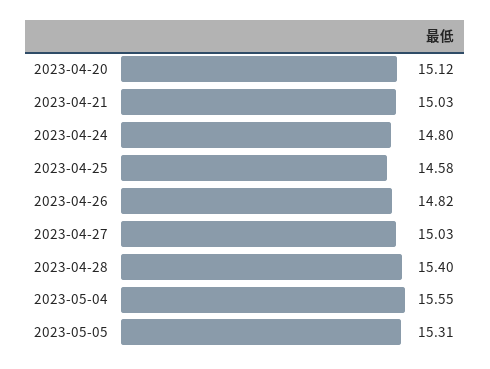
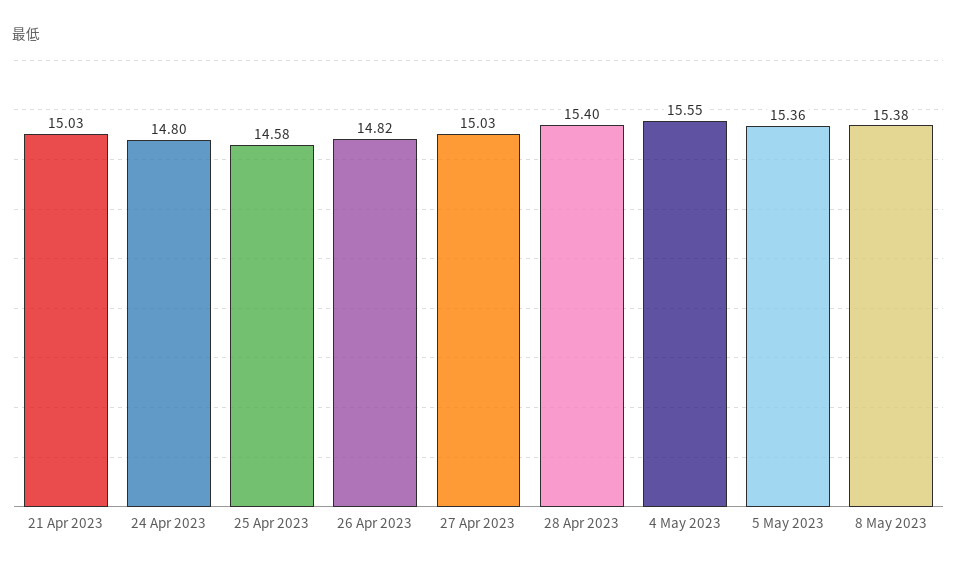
2023-04-20: 15.12 -> none
2023-05-05: 15.31 -> 15.36
8 May 2023: none -> 15.38

